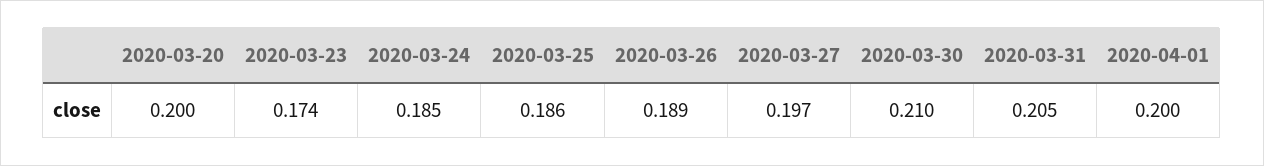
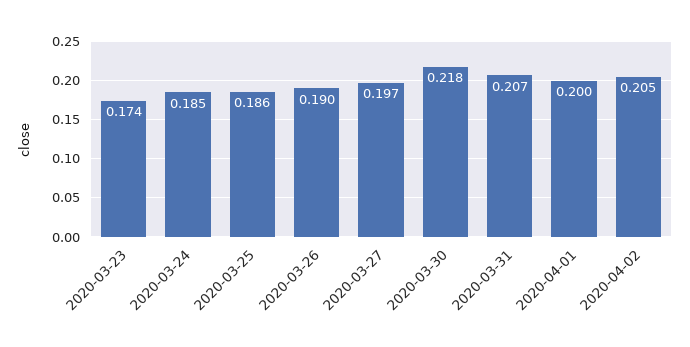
2020-03-20: 0.2 -> none
2020-03-26: 0.189 -> 0.19
2020-03-30: 0.21 -> 0.218
2020-03-31: 0.205 -> 0.207
2020-04-02: none -> 0.205

